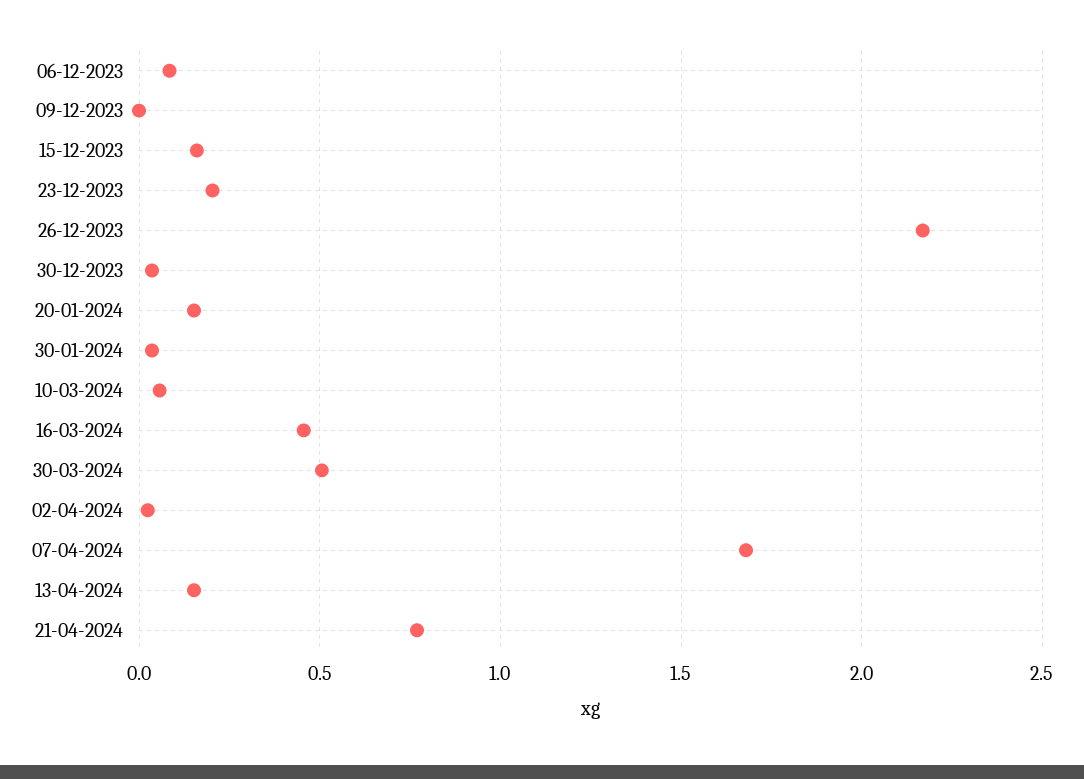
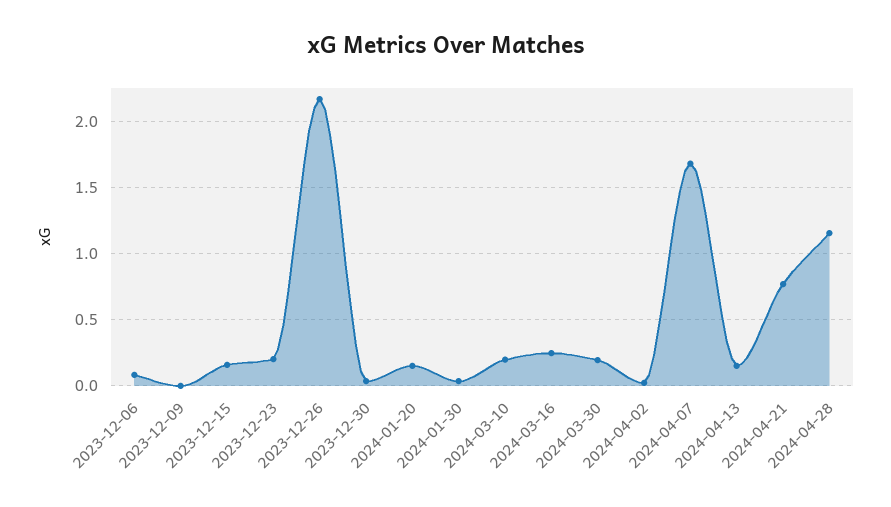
10-03-2024: 0.05 -> 0.2
16-03-2024: 0.45 -> 0.25
30-03-2024: 0.5 -> 0.2
2024-04-28: none -> 1.15

